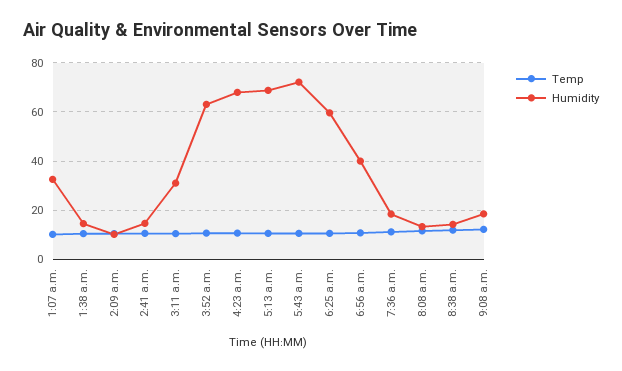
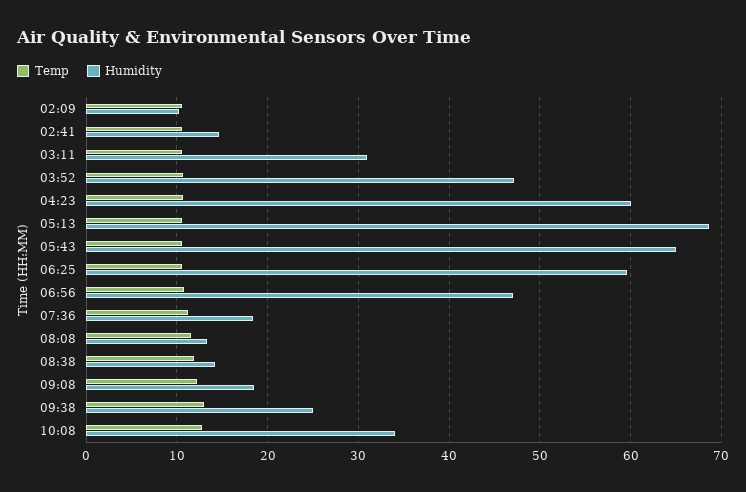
Temp, 1:07 a.m.: 10 -> none
Humidity, 1:07 a.m.: 32.5 -> none
Temp, 1:38 a.m.: 10 -> none
Humidity, 1:38 a.m.: 15 -> none
Humidity, 3:52 a.m.: 62.5 -> 47
Humidity, 4:23 a.m.: 67.5 -> 60
Humidity, 5:43 a.m.: 72.5 -> 65
Humidity, 6:56 a.m.: 40 -> 47
Temp, 09:38: none -> 13
Humidity, 09:38: none -> 25
Temp, 10:08: none -> 13
Humidity, 10:08: none -> 34

